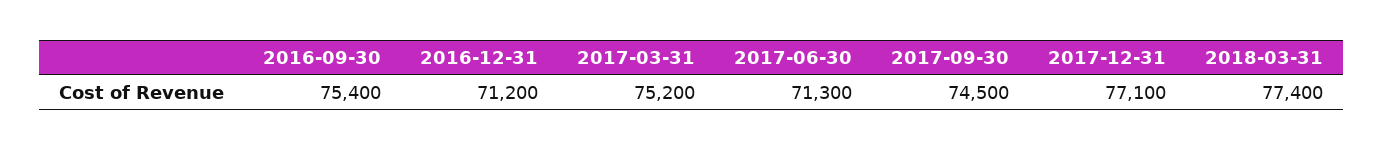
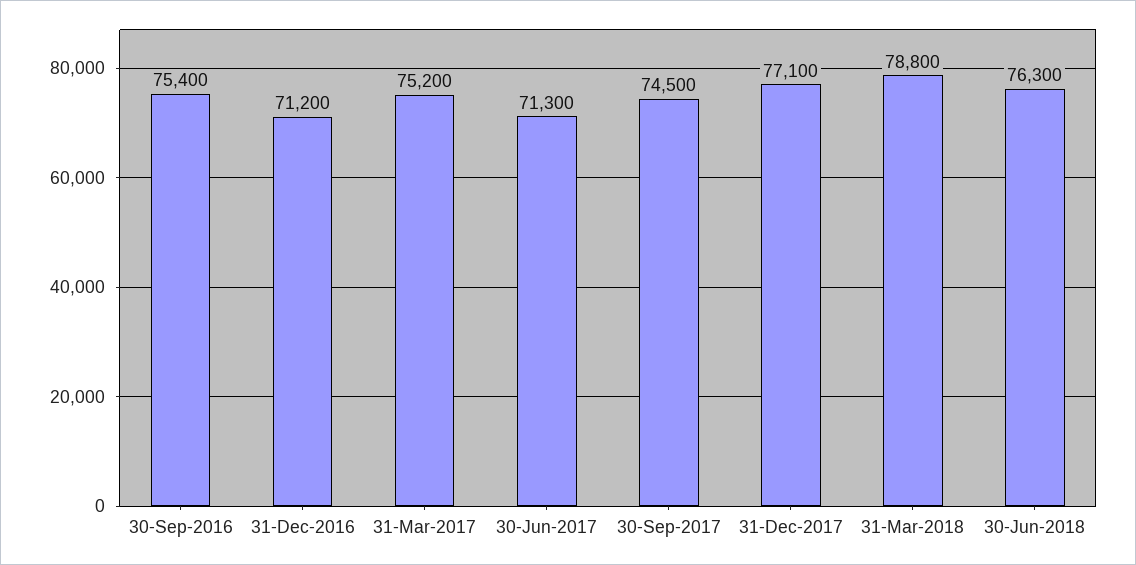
2018-03-31: 77400 -> 78800
30-Jun-2018: none -> 76300

